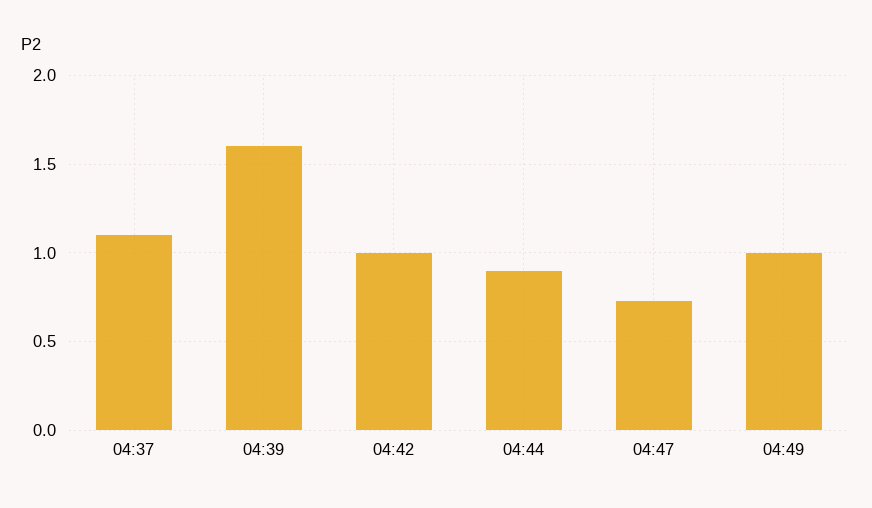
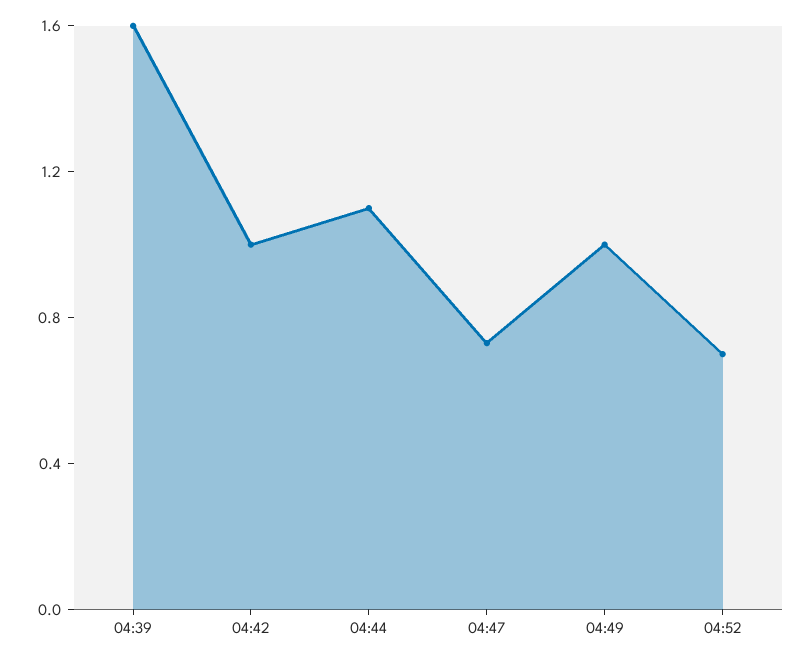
04:37: 1.1 -> none
04:44: 0.9 -> 1.1
04:52: none -> 0.7

